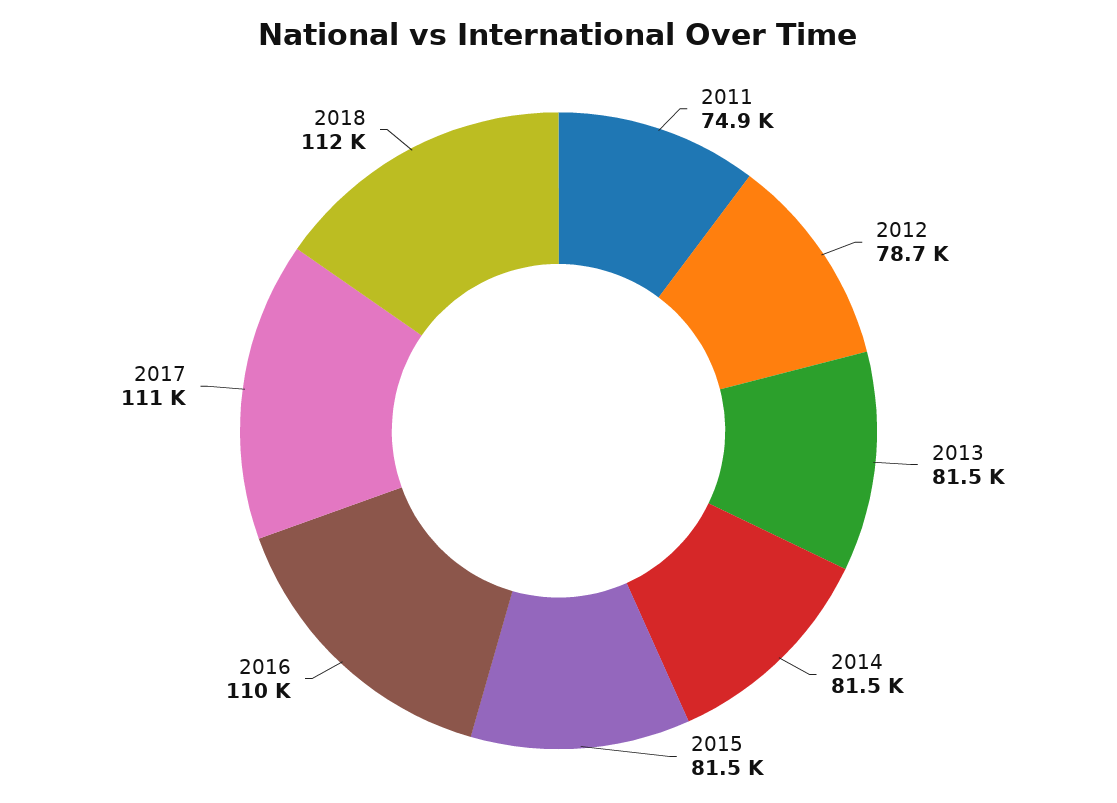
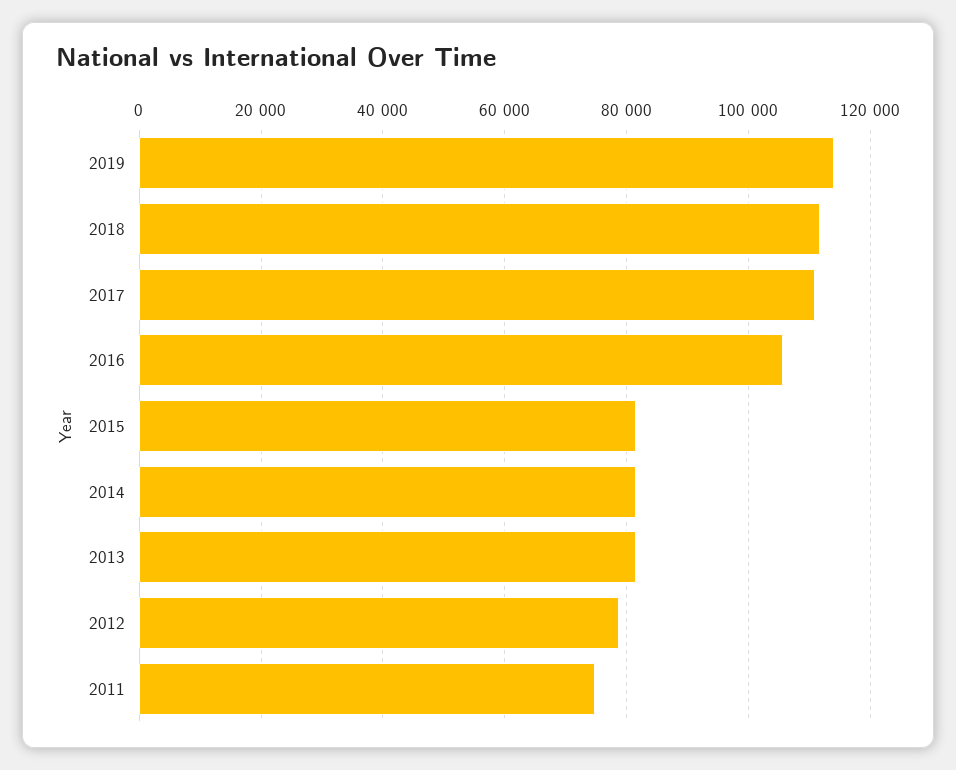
2016: 110000 -> 106000
2019: none -> 114000

